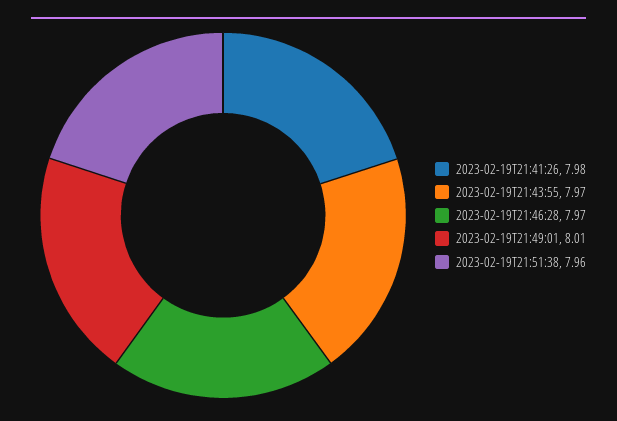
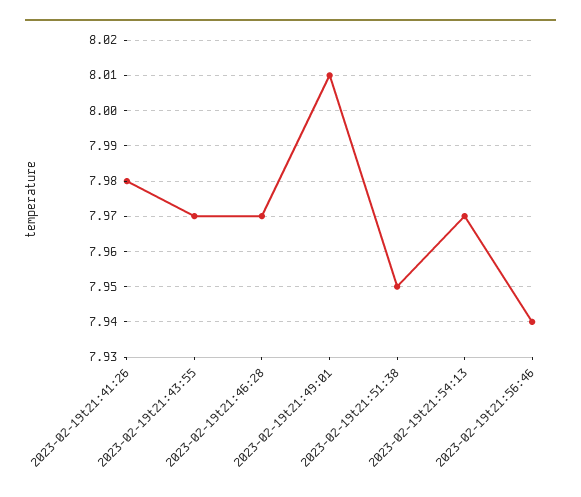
2023-02-19T21:51:38: 7.96 -> 7.95
2023-02-19t21:54:13: none -> 7.97
2023-02-19t21:56:46: none -> 7.94

